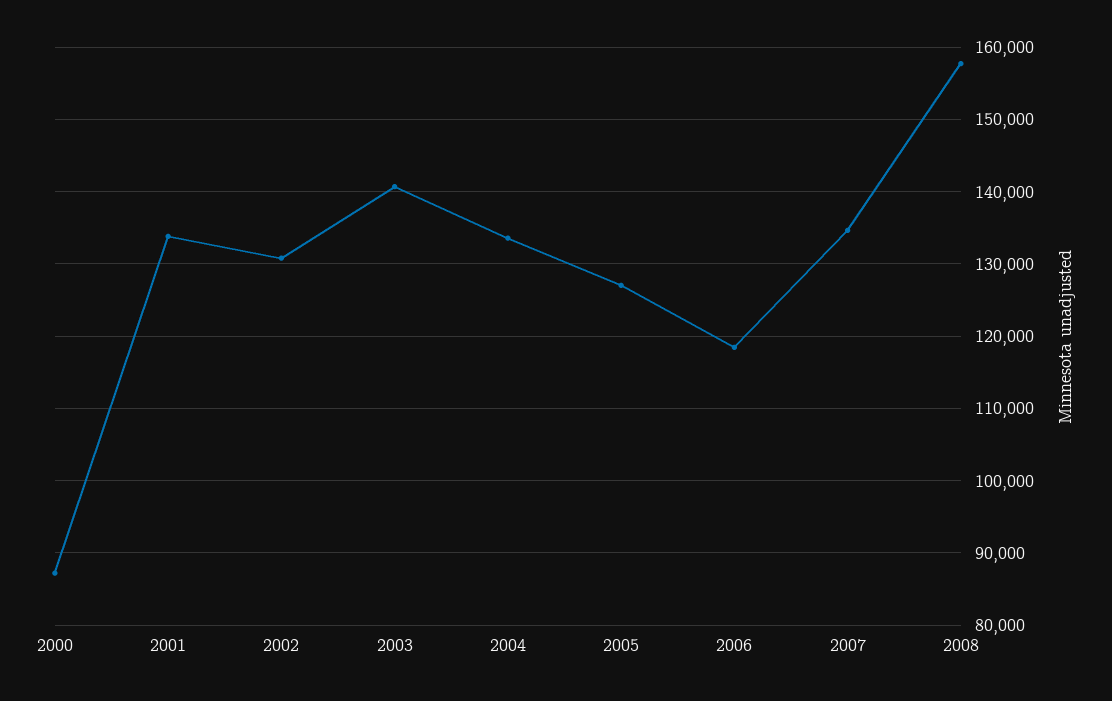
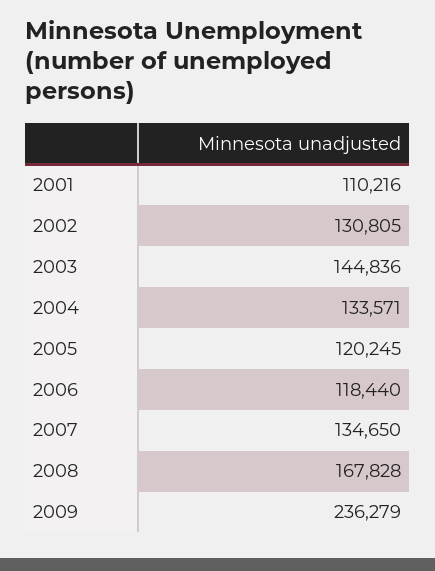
2000: 87000 -> none
2001: 134000 -> 110216
2003: 141000 -> 144836
2005: 127000 -> 120245
2008: 158000 -> 167828
2009: none -> 236279

